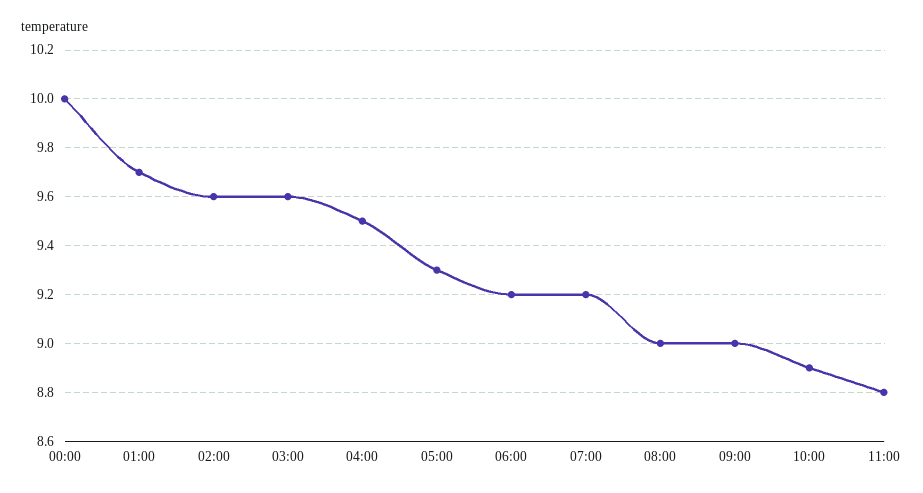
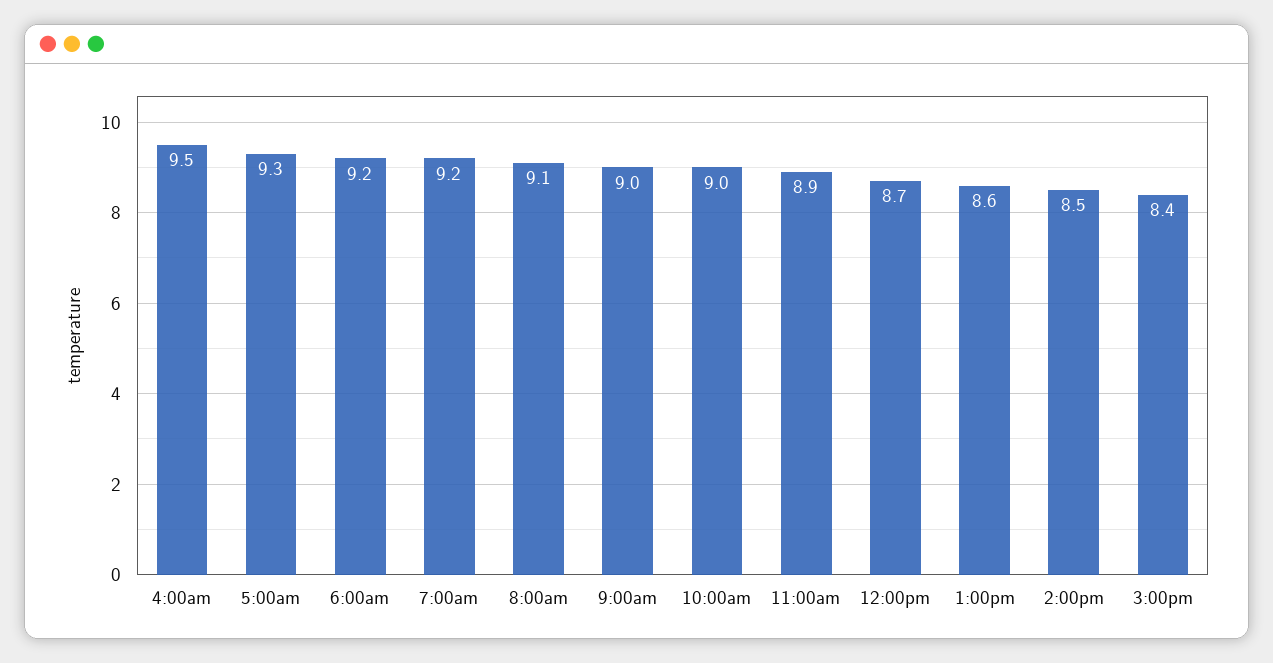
00:00: 10 -> none
01:00: 9.7 -> none
02:00: 9.6 -> none
03:00: 9.6 -> none
08:00: 9 -> 9.1
10:00: 8.9 -> 9
11:00: 8.8 -> 8.9
12:00pm: none -> 8.7
1:00pm: none -> 8.6
2:00pm: none -> 8.5
3:00pm: none -> 8.4

